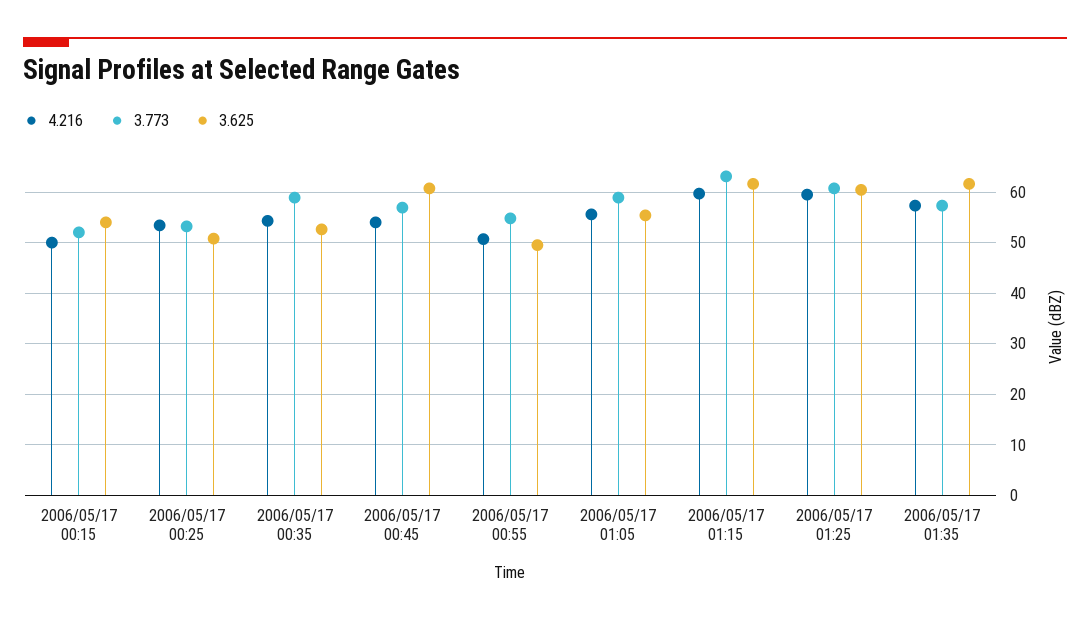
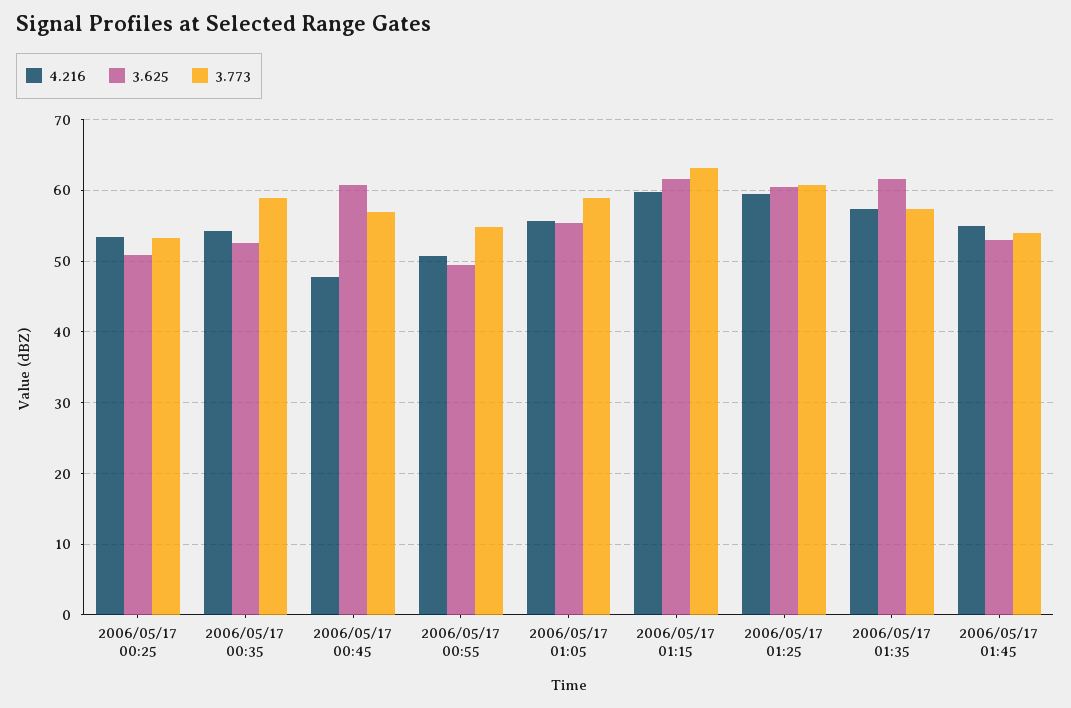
4.216, 2006/05/17 00:15: 50 -> none
3.773, 2006/05/17 00:15: 52 -> none
3.625, 2006/05/17 00:15: 54 -> none
4.216, 2006/05/17 00:45: 54 -> 48
4.216, 2006/05/17 01:45: none -> 55
3.625, 2006/05/17 01:45: none -> 53
3.773, 2006/05/17 01:45: none -> 54

